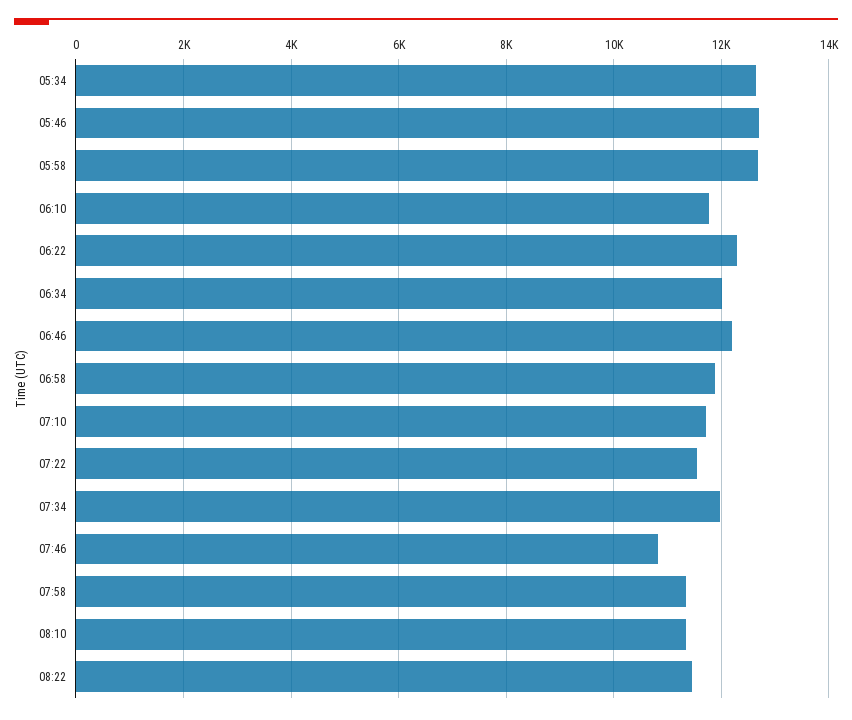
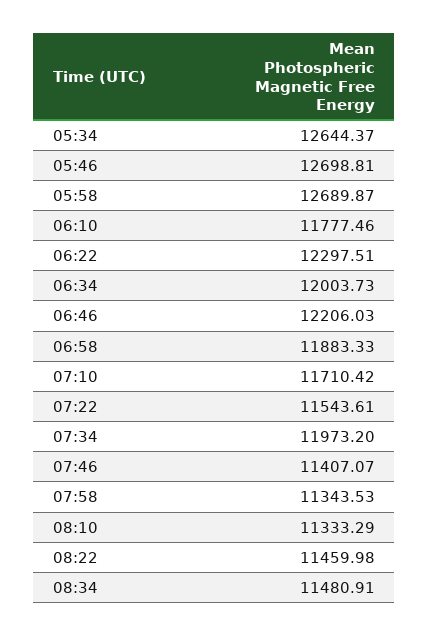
07:46: 10800 -> 11407.07
08:34: none -> 11480.91

